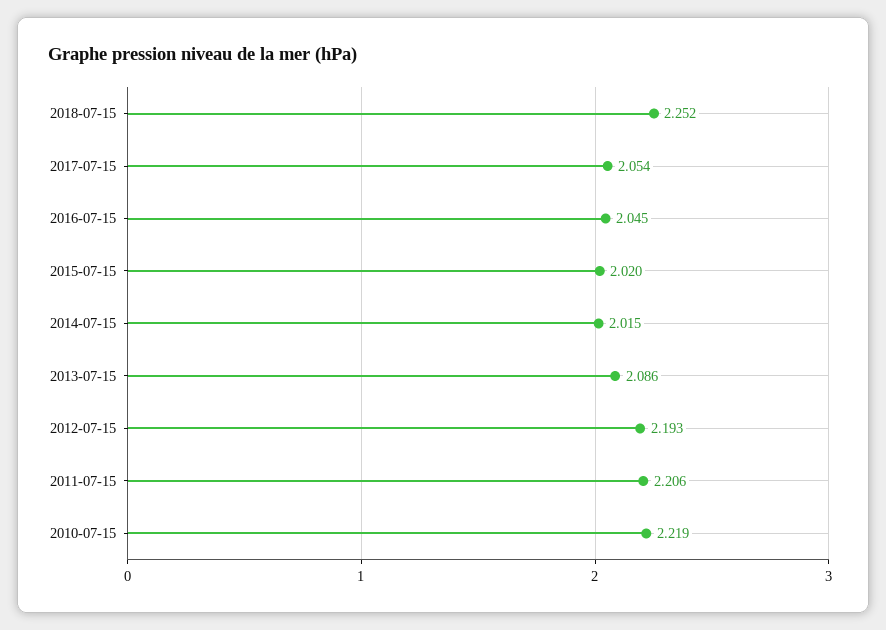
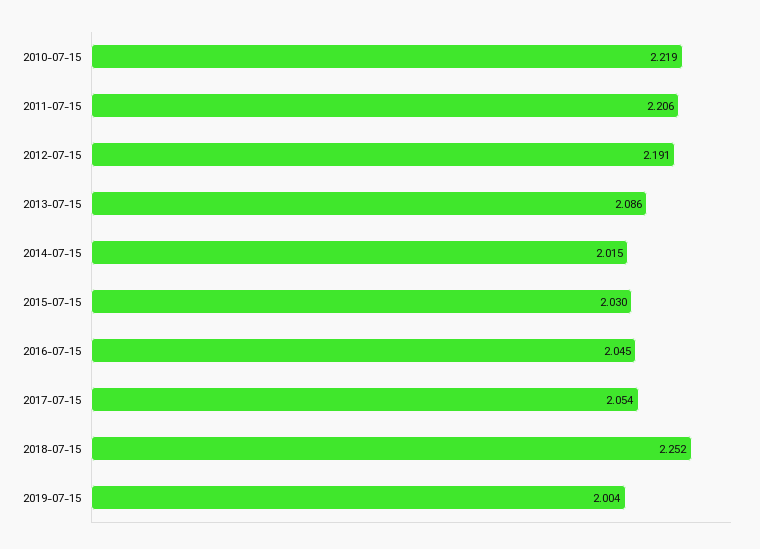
2015-07-15: 2.02 -> 2.03
2012-07-15: 2.193 -> 2.191
2019-07-15: none -> 2.004

